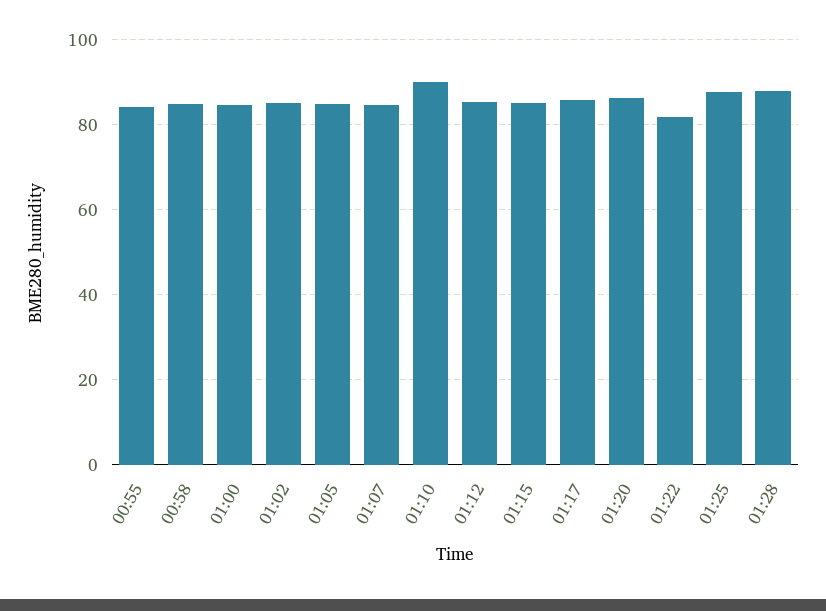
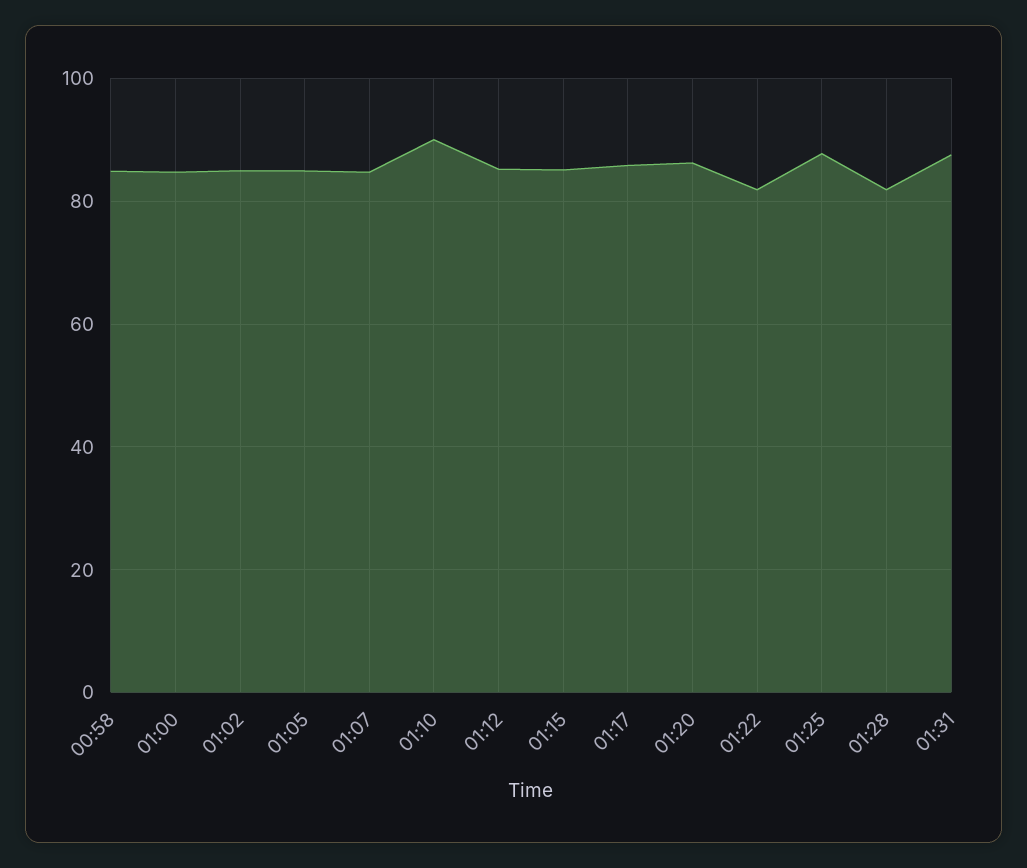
00:55: 84 -> none
01:28: 88 -> 82
01:31: none -> 88

